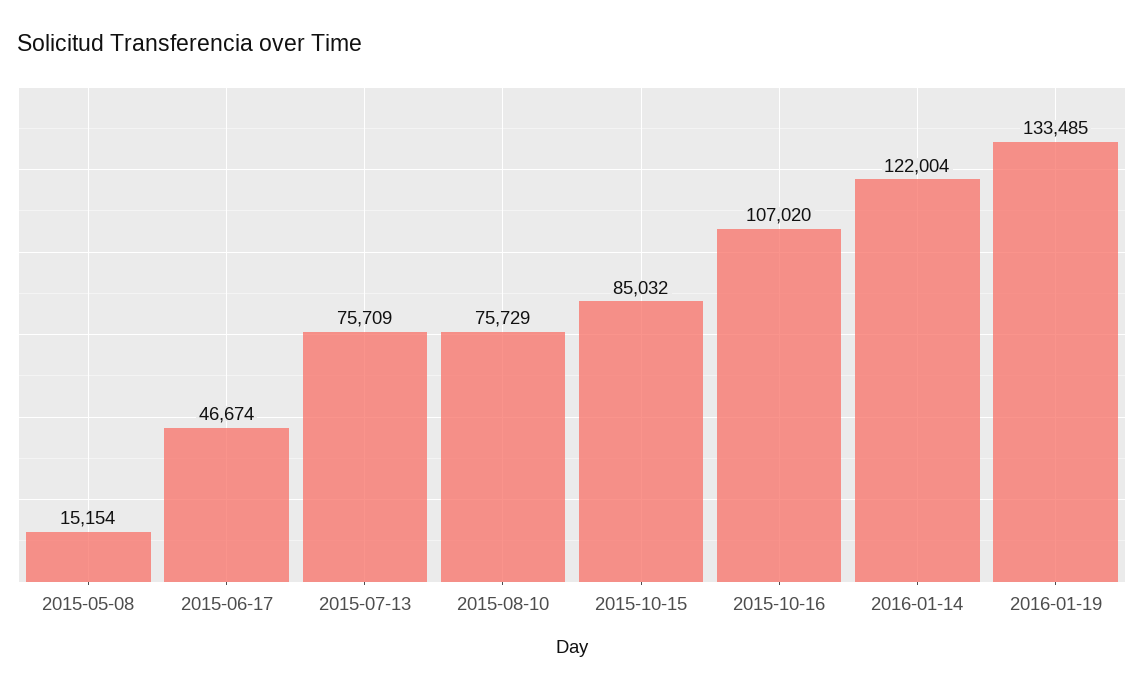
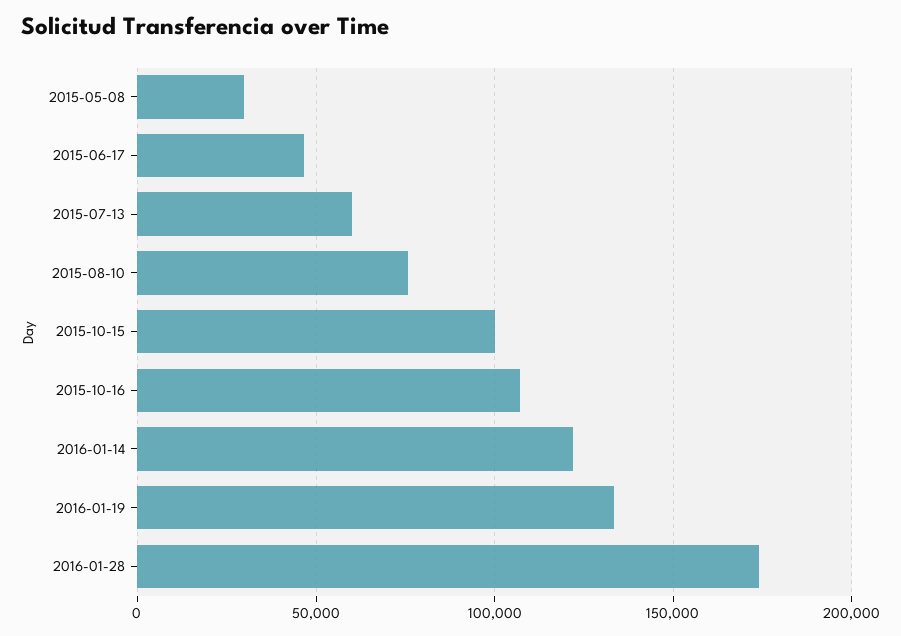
2015-05-08: 15154 -> 30000
2015-07-13: 75709 -> 60000
2015-10-15: 85032 -> 100000
2016-01-28: none -> 175000

